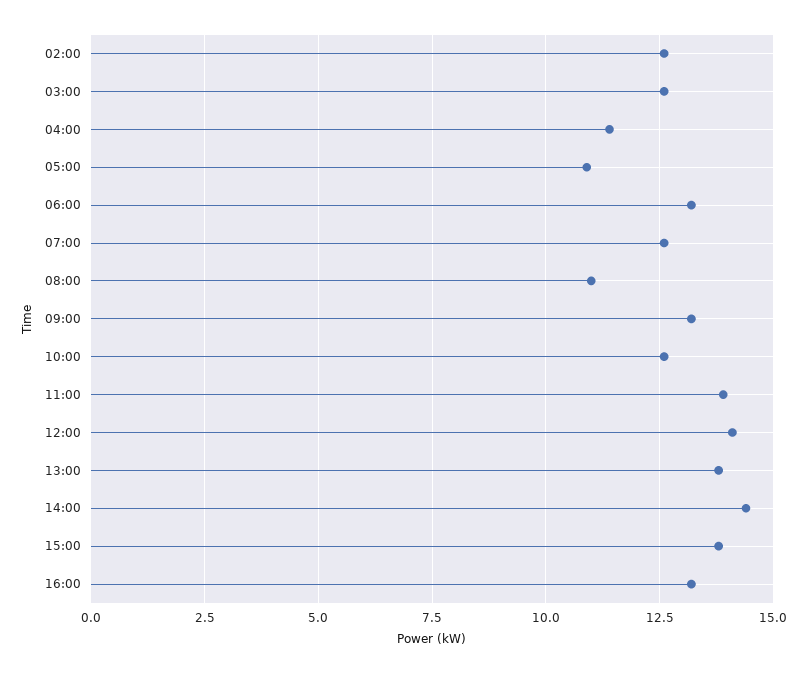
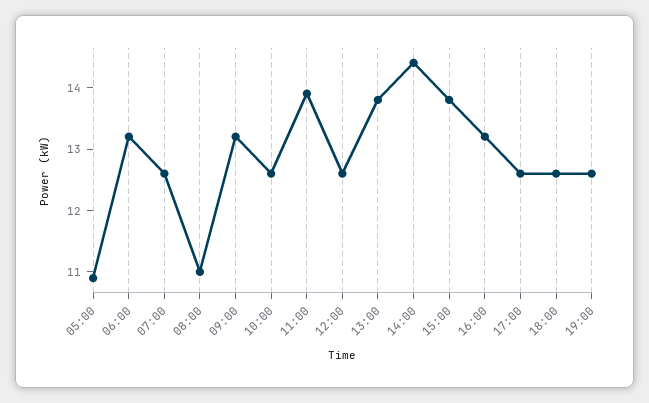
02:00: 12.5 -> none
03:00: 12.5 -> none
04:00: 11.5 -> none
12:00: 14 -> 12.5
17:00: none -> 12.5
18:00: none -> 12.5
19:00: none -> 12.5

